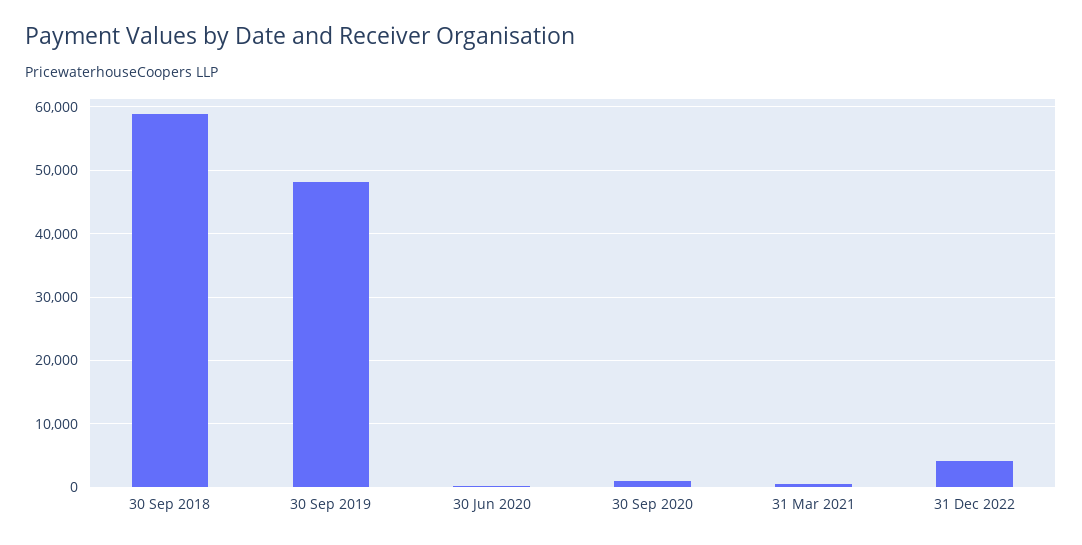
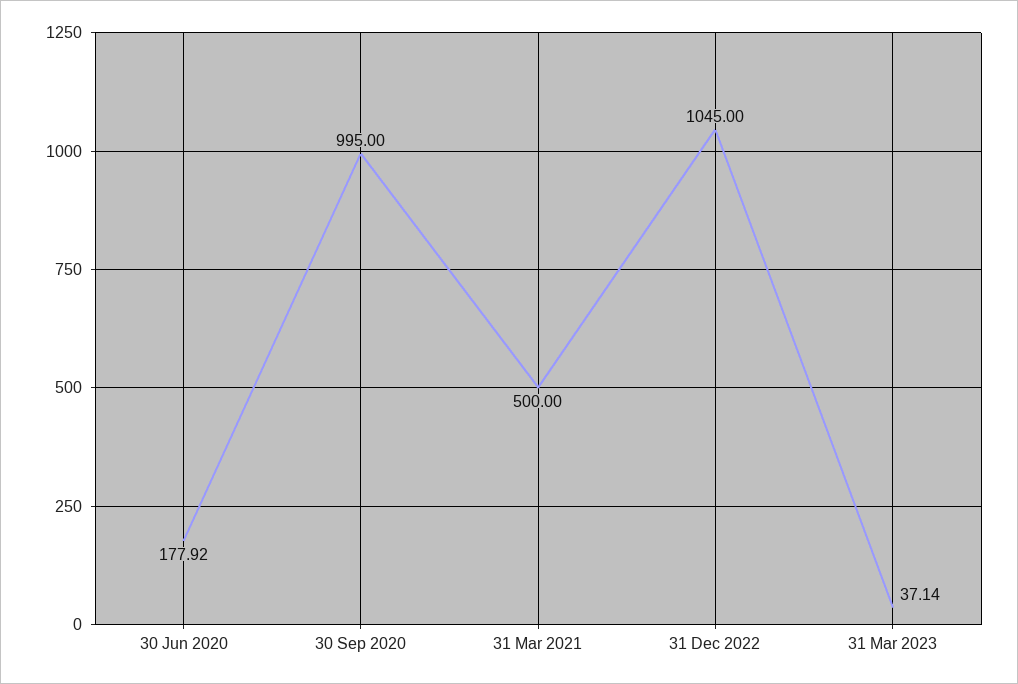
30 Sep 2018: 59000 -> none
30 Sep 2019: 48000 -> none
31 Dec 2022: 4000 -> 1045
31 Mar 2023: none -> 37.14

